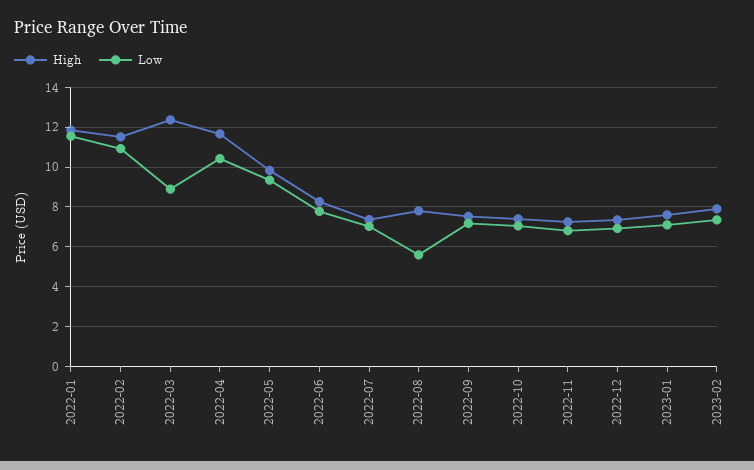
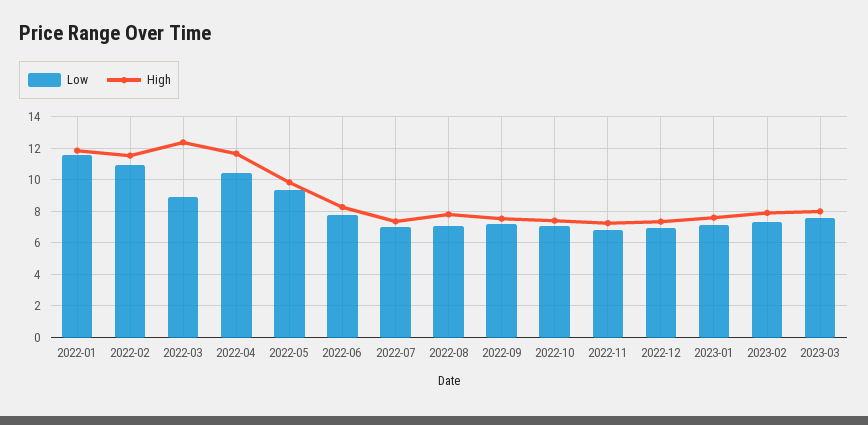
Low, 2022-08: 5.5 -> 7
Low, 2023-03: none -> 7.5
High, 2023-03: none -> 8

